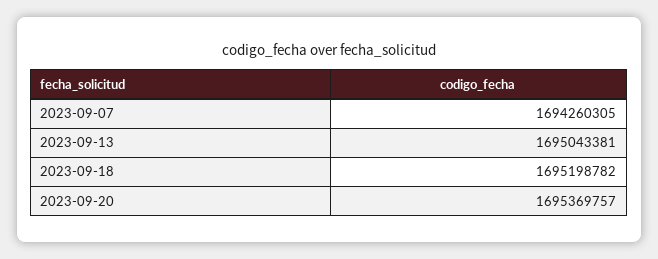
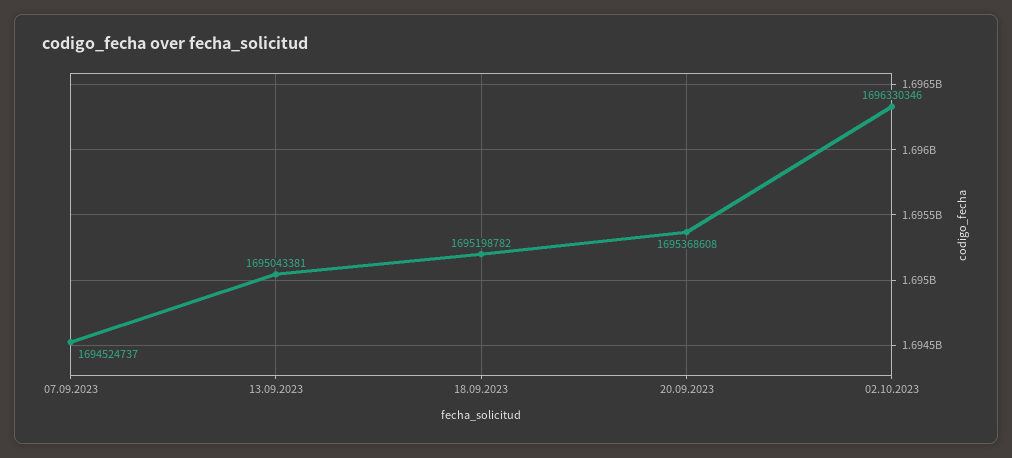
2023-09-07: 1694260305 -> 1694524737
2023-09-20: 1695369757 -> 1695368608
02.10.2023: none -> 1696330346

